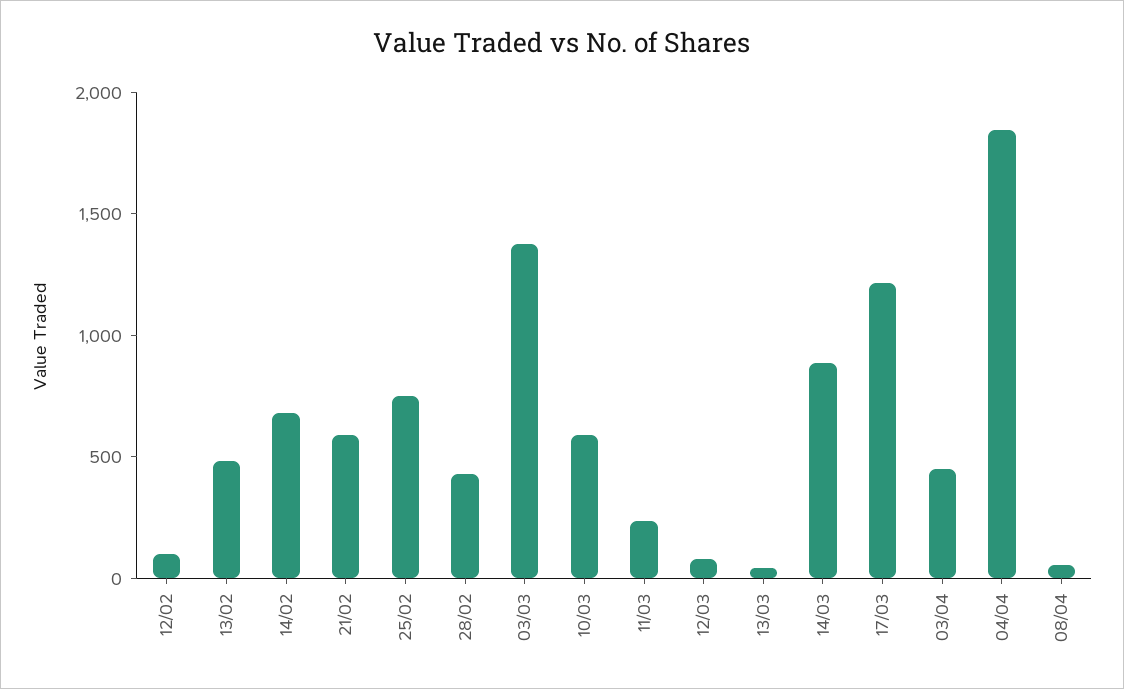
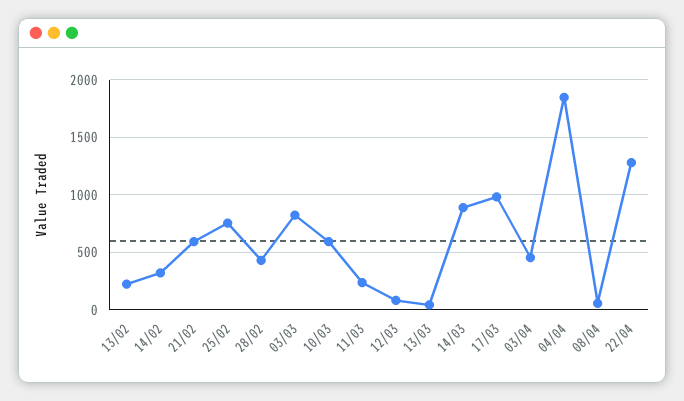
12/02: 100 -> none
13/02: 500 -> 200
14/02: 700 -> 300
03/03: 1400 -> 800
17/03: 1200 -> 1000
22/04: none -> 1300

